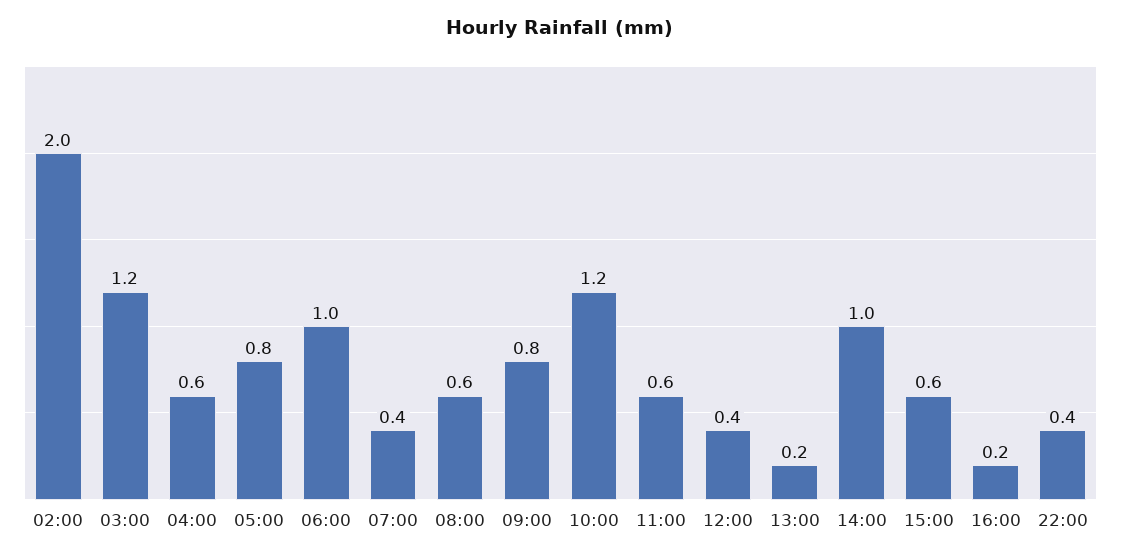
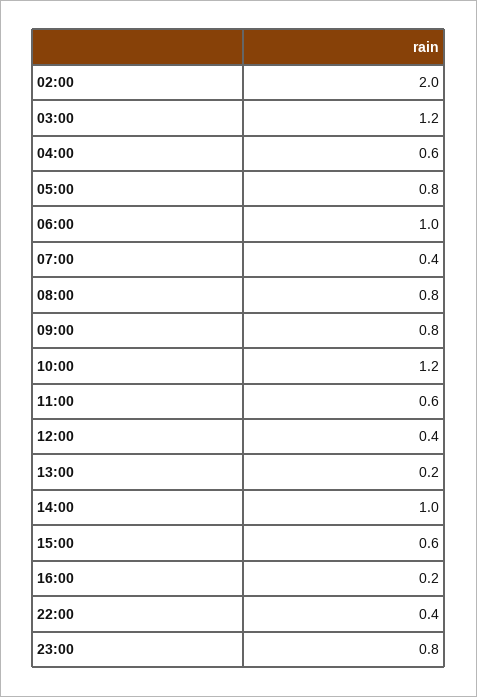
08:00: 0.6 -> 0.8
23:00: none -> 0.8

